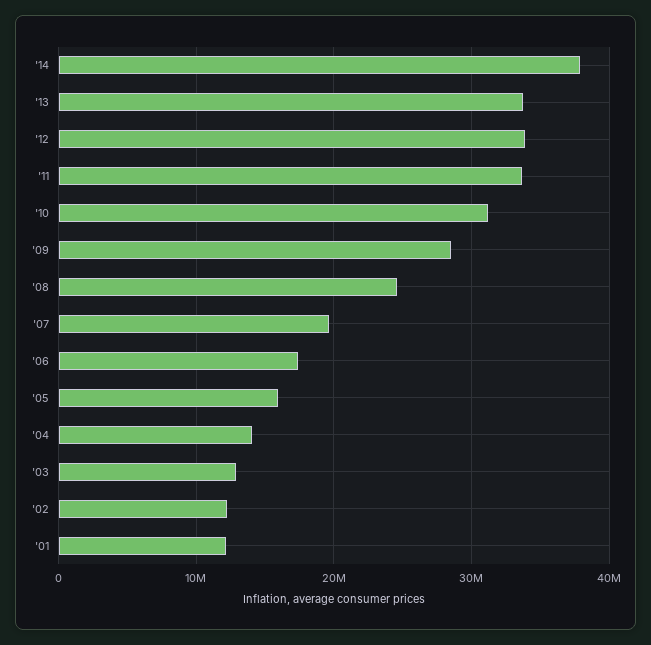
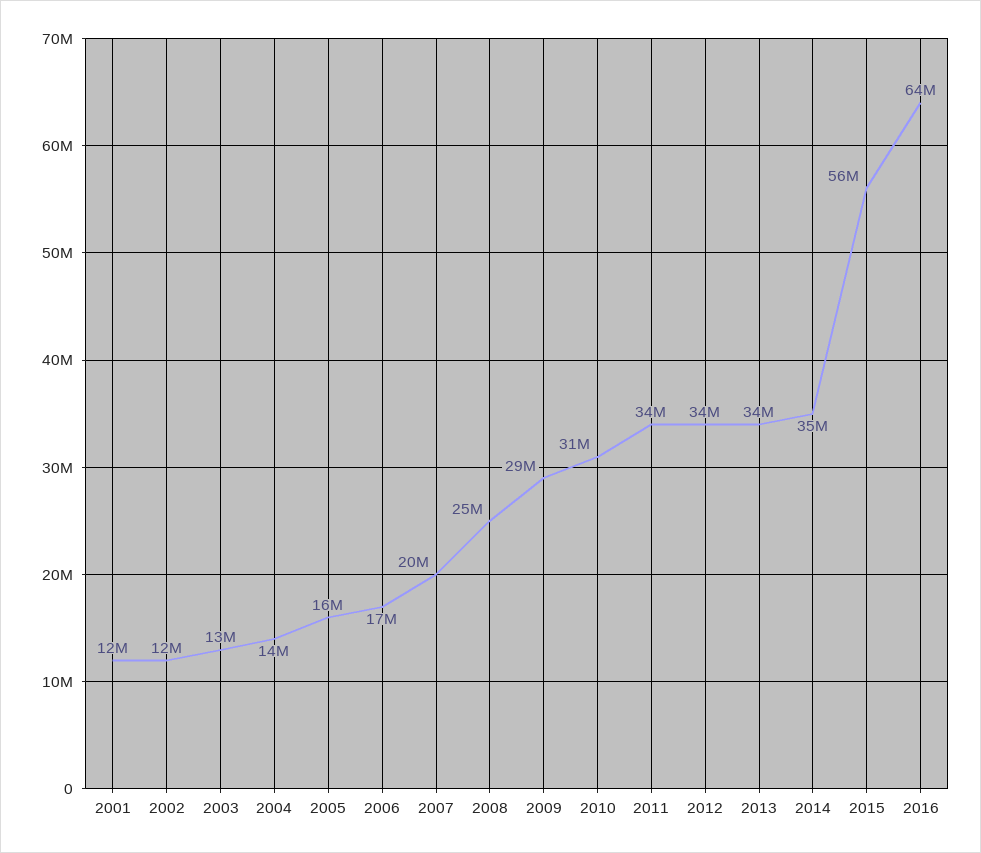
'14: 38000000 -> 35000000
2015: none -> 56000000
2016: none -> 64000000

